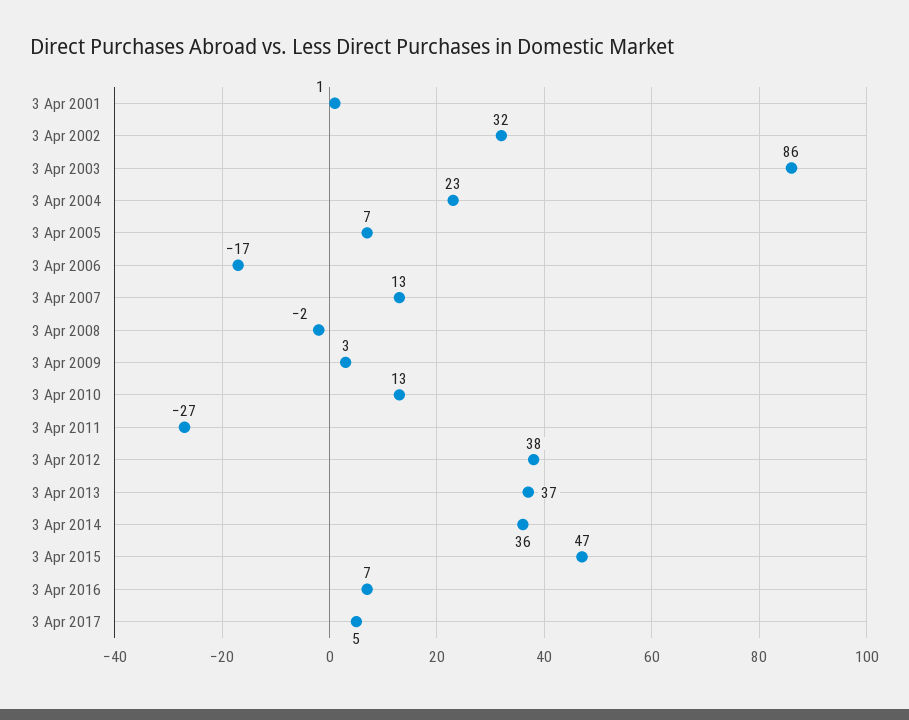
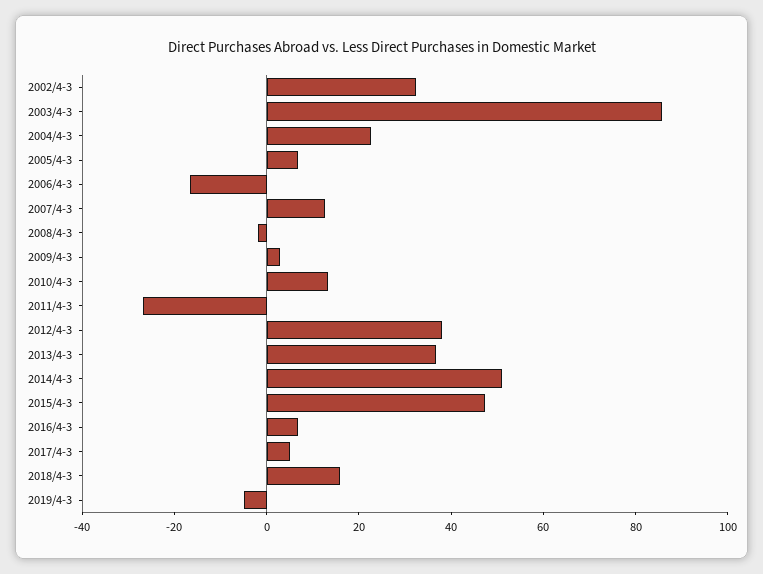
3 Apr 2001: 1 -> none
3 Apr 2014: 36 -> 50
2018/4-3: none -> 15
2019/4-3: none -> -5

